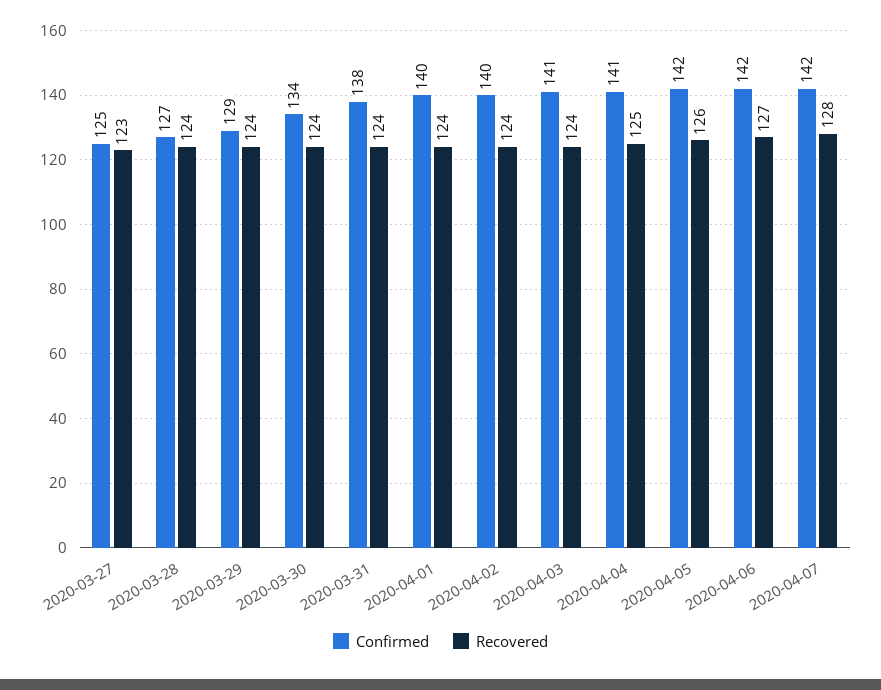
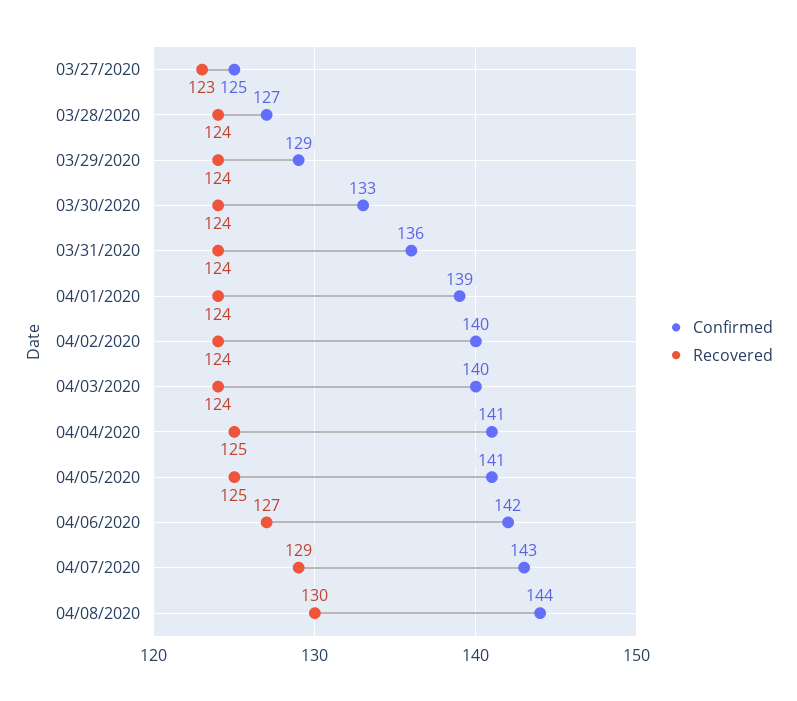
Confirmed, 2020-03-30: 134 -> 133
Confirmed, 2020-03-31: 138 -> 136
Confirmed, 2020-04-01: 140 -> 139
Confirmed, 2020-04-03: 141 -> 140
Confirmed, 2020-04-05: 142 -> 141
Recovered, 2020-04-05: 126 -> 125
Confirmed, 2020-04-07: 142 -> 143
Recovered, 2020-04-07: 128 -> 129
Confirmed, 04/08/2020: none -> 144
Recovered, 04/08/2020: none -> 130

